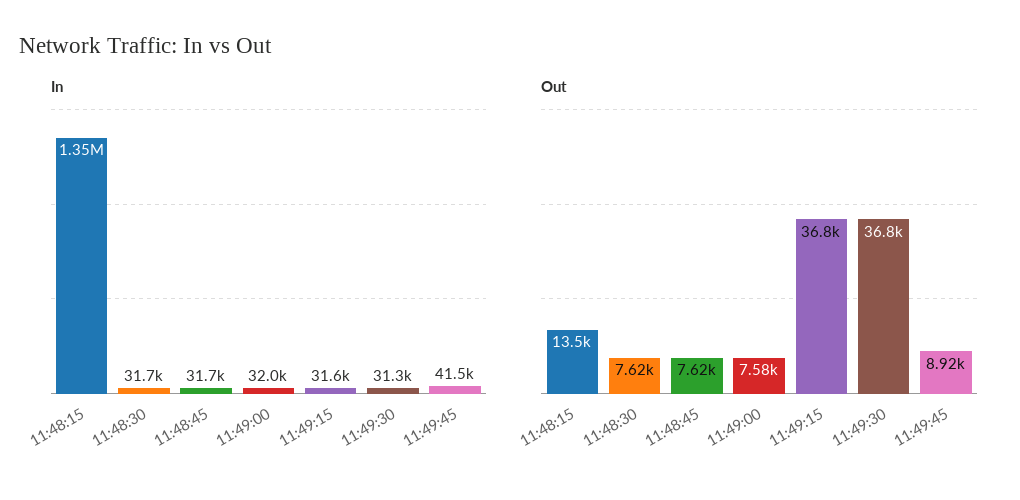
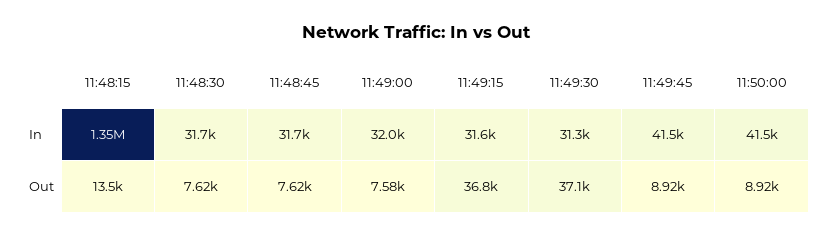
Out, 11:49:30: 36800 -> 37100
In, 11:50:00: none -> 41500
Out, 11:50:00: none -> 8920

